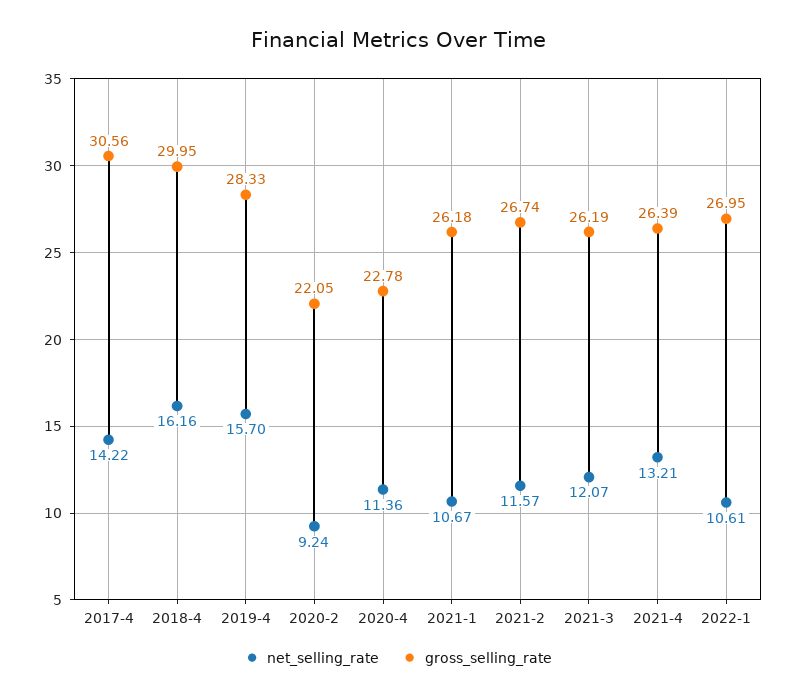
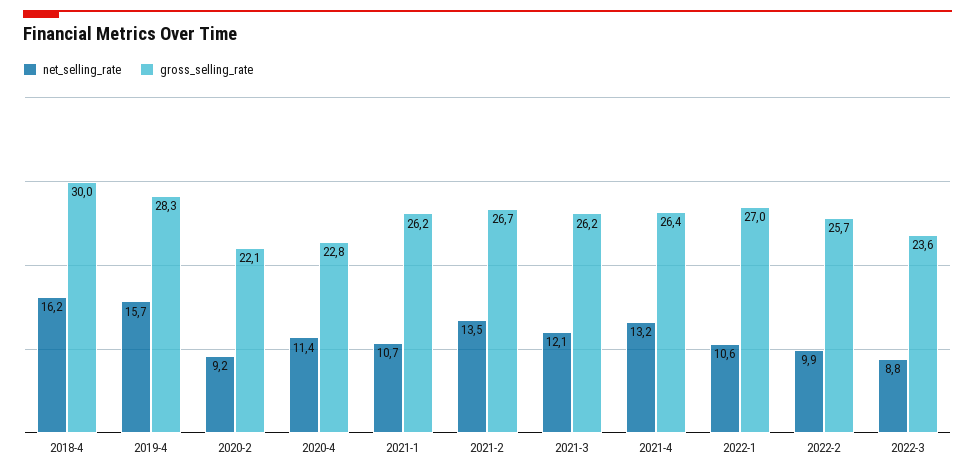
net_selling_rate, 2017-4: 14.22 -> none
gross_selling_rate, 2017-4: 30.56 -> none
net_selling_rate, 2021-2: 11.57 -> 13.5
net_selling_rate, 2022-2: none -> 9.9
gross_selling_rate, 2022-2: none -> 25.7
net_selling_rate, 2022-3: none -> 8.8
gross_selling_rate, 2022-3: none -> 23.6

